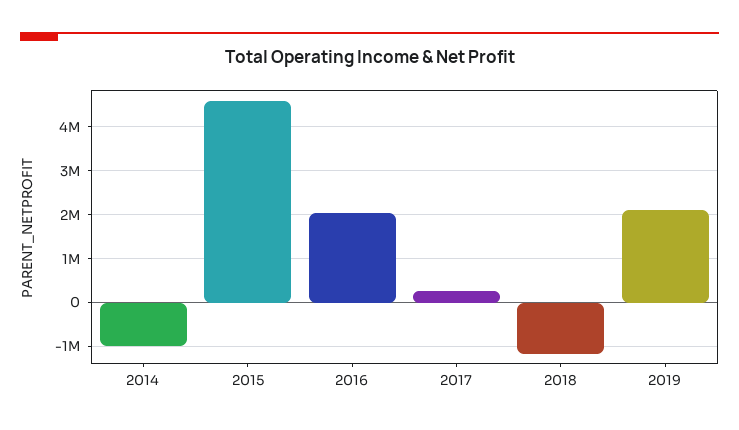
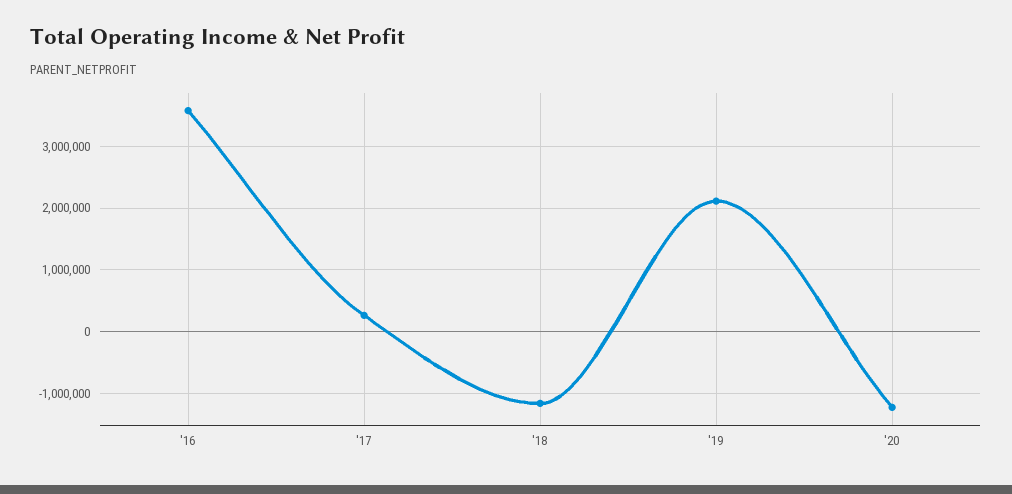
2014: -1000000 -> none
2015: 4600000 -> none
2016: 2000000 -> 3600000
'20: none -> -1200000

